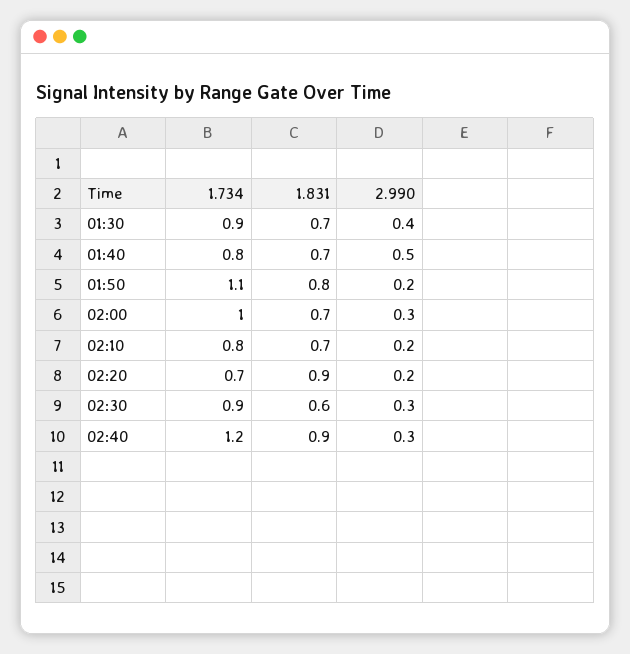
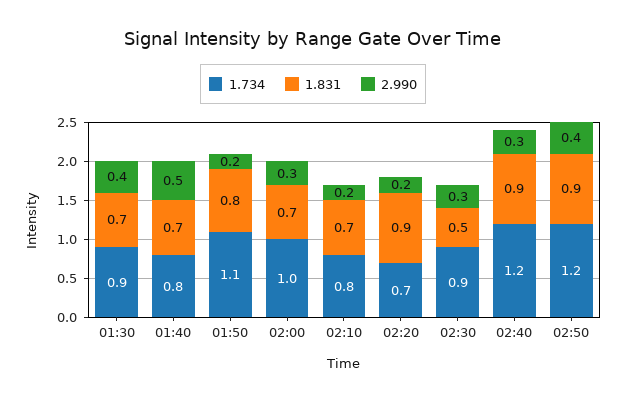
1.831, 02:30: 0.6 -> 0.5
1.734, 02:50: none -> 1.2
1.831, 02:50: none -> 0.9
2.990, 02:50: none -> 0.4

